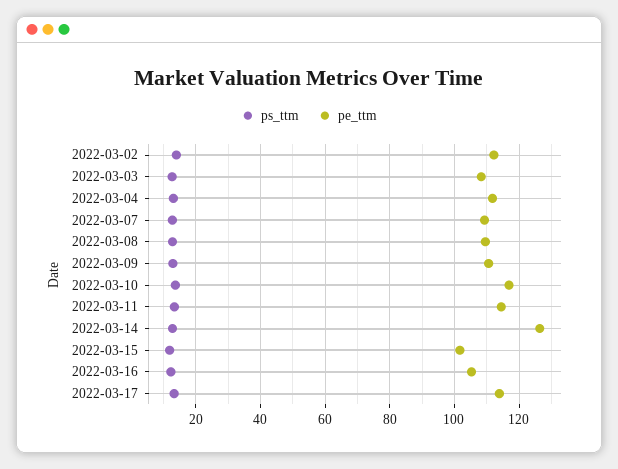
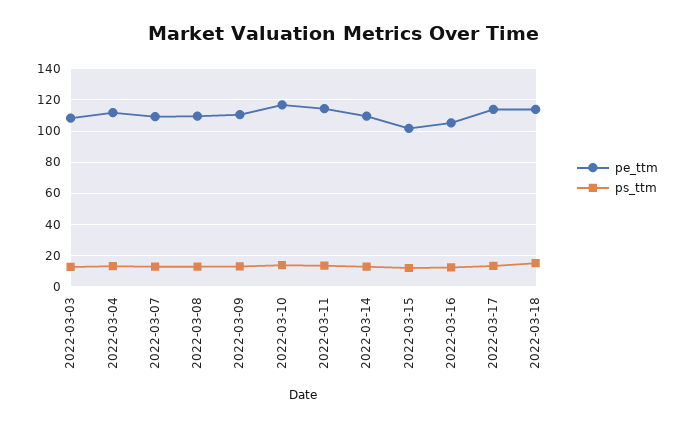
ps_ttm, 2022-03-02: 14 -> none
pe_ttm, 2022-03-02: 112 -> none
pe_ttm, 2022-03-14: 126 -> 110
pe_ttm, 2022-03-18: none -> 115
ps_ttm, 2022-03-18: none -> 15

